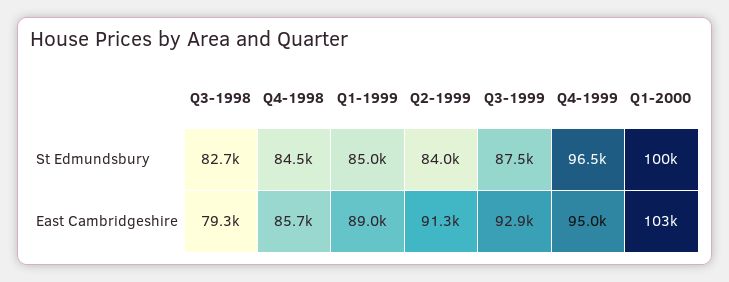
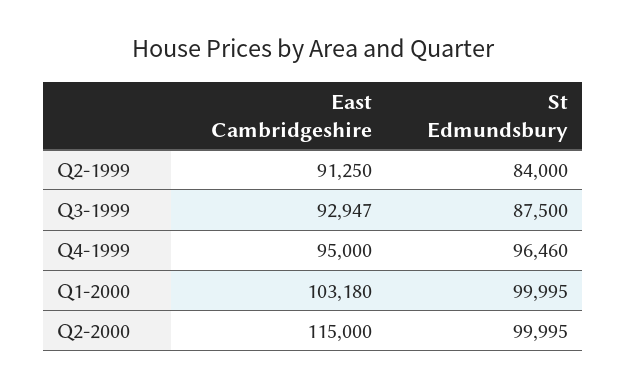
Q3-1998, St Edmundsbury: 82700 -> none
Q4-1998, St Edmundsbury: 84500 -> none
Q1-1999, St Edmundsbury: 85000 -> none
Q3-1998, East Cambridgeshire: 79300 -> none
Q4-1998, East Cambridgeshire: 85700 -> none
Q1-1999, East Cambridgeshire: 89000 -> none
Q2-2000, East Cambridgeshire: none -> 115000
Q2-2000, St Edmundsbury: none -> 99995

